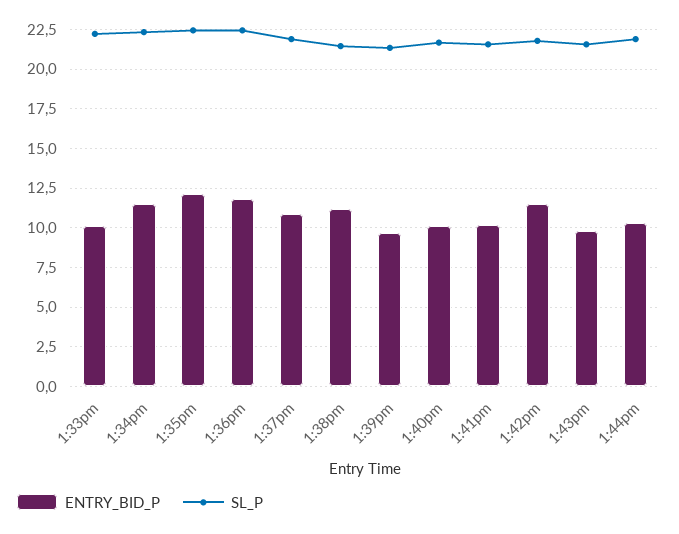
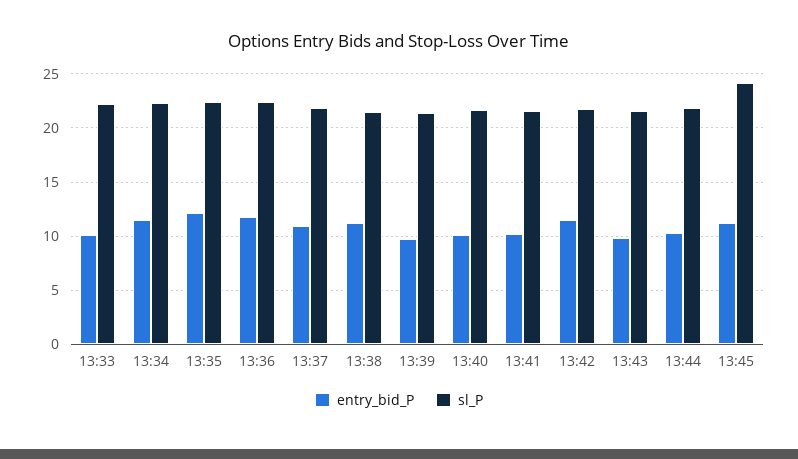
ENTRY_BID_P, 13:45: none -> 11
SL_P, 13:45: none -> 24

